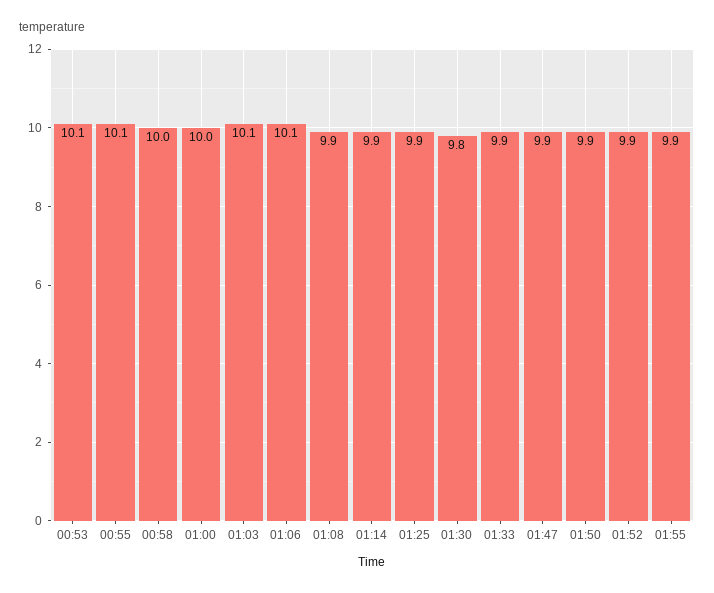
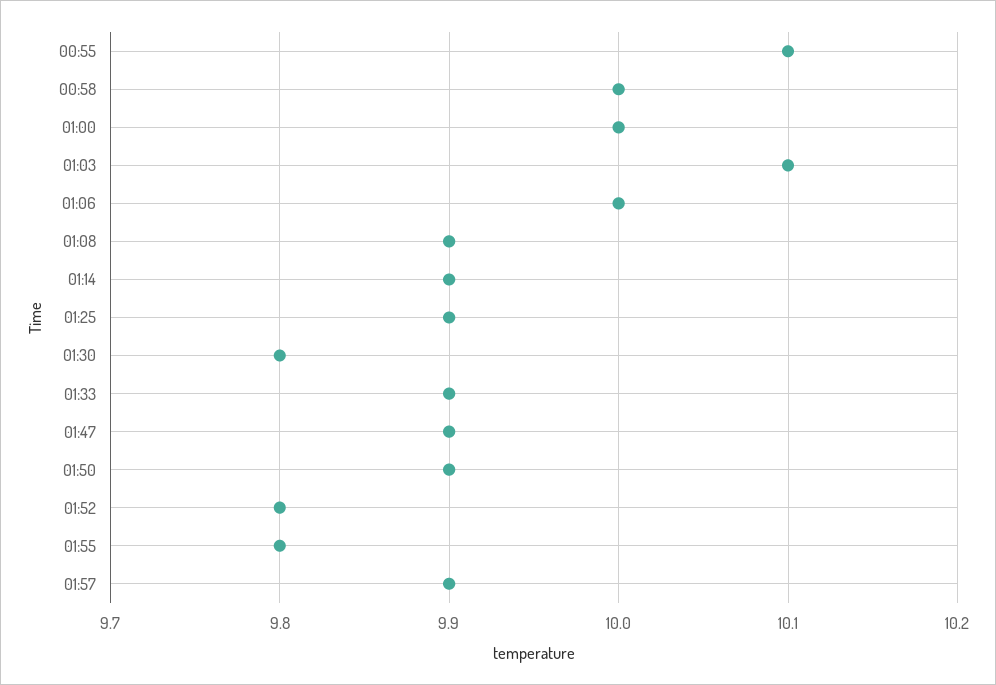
00:53: 10.1 -> none
01:06: 10.1 -> 10
01:52: 9.9 -> 9.8
01:55: 9.9 -> 9.8
01:57: none -> 9.9

